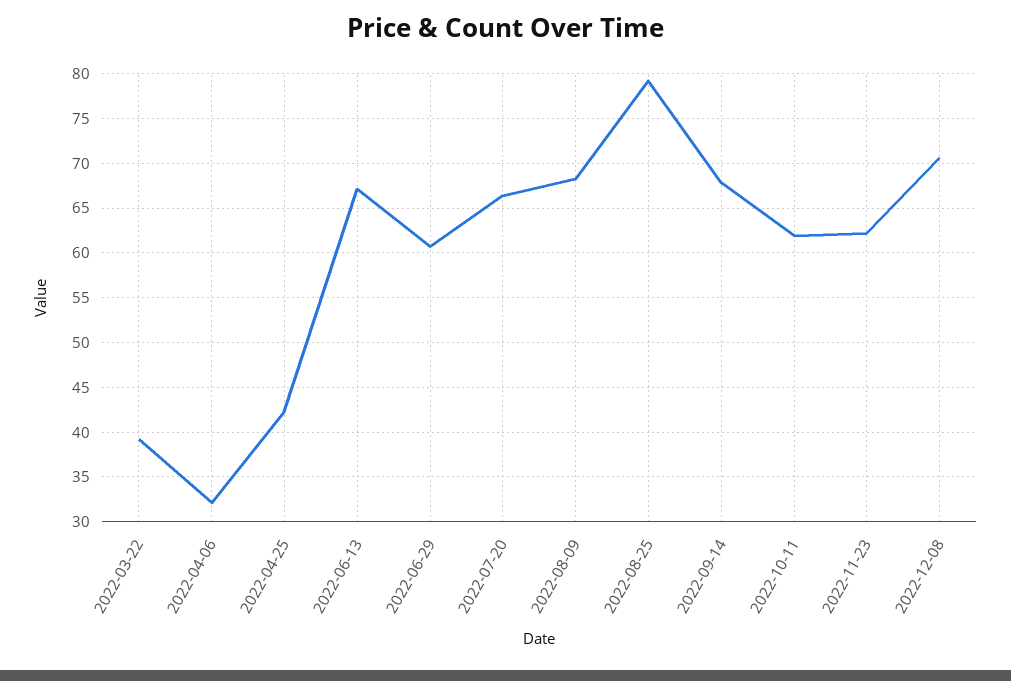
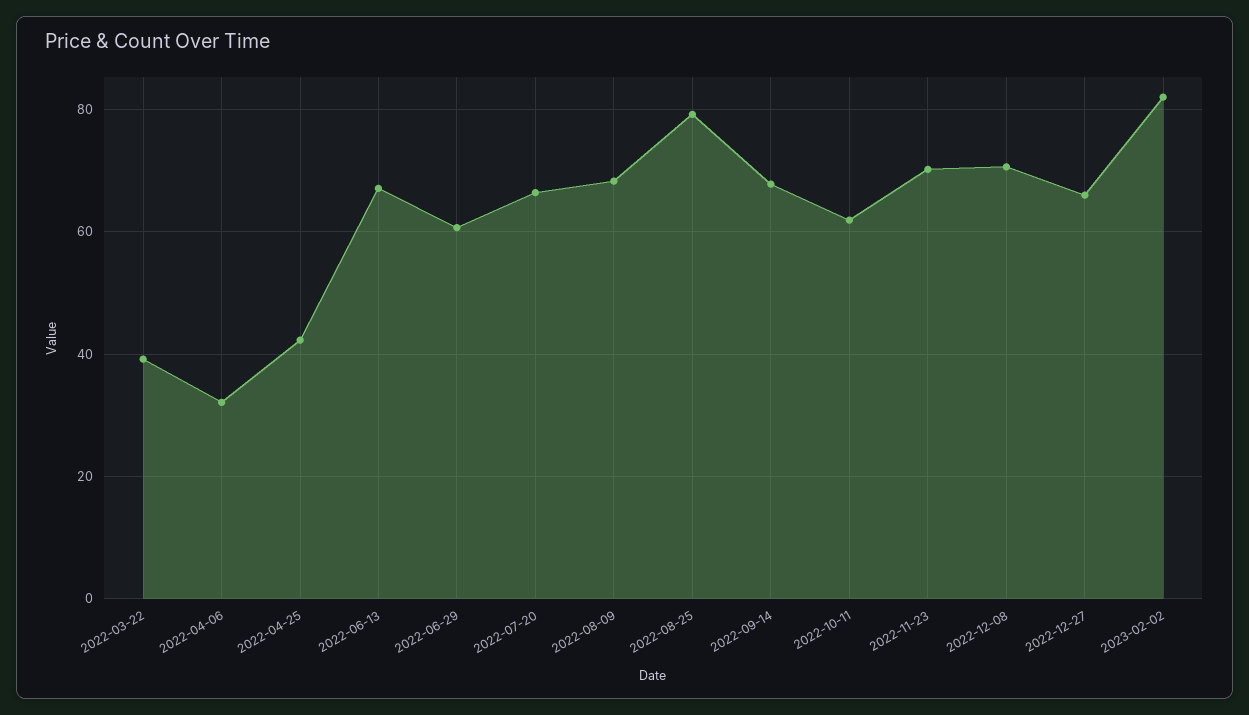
2022-11-23: 62 -> 70
2022-12-27: none -> 66
2023-02-02: none -> 82

